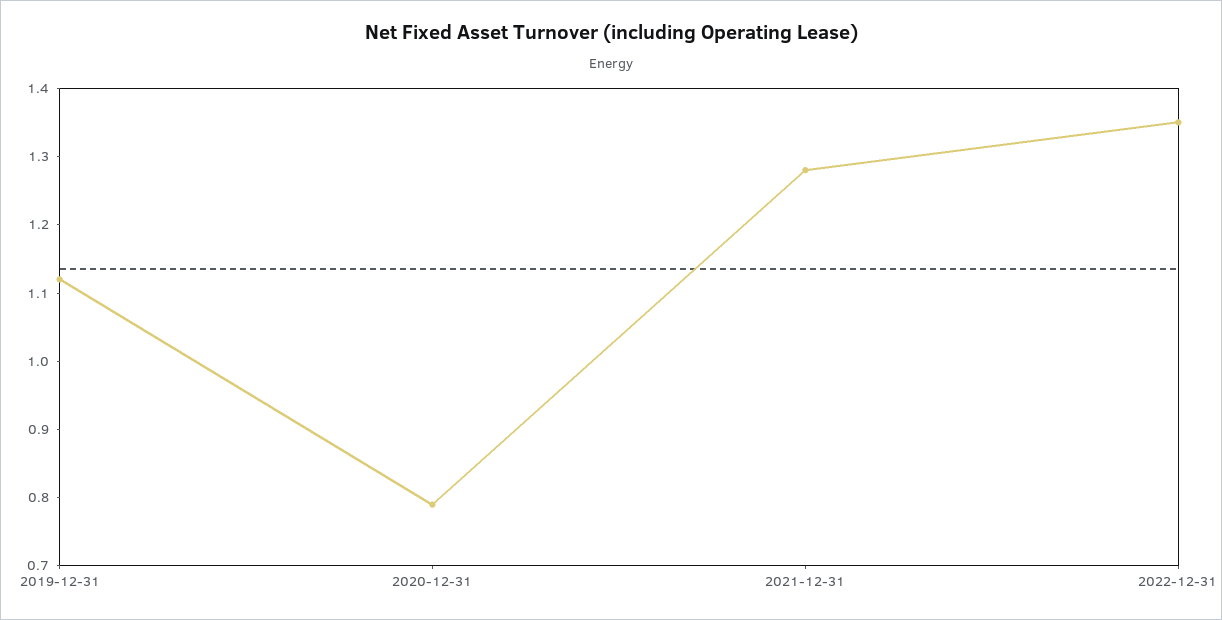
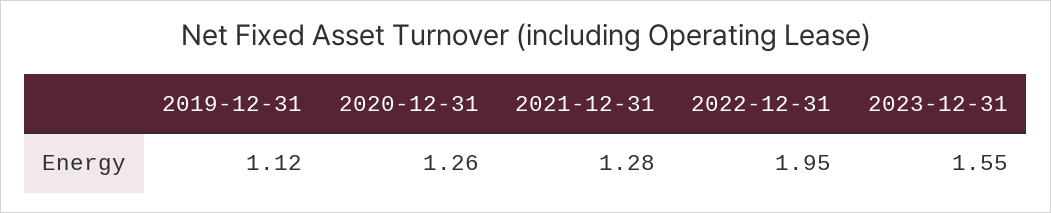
2020-12-31: 0.8 -> 1.26
2022-12-31: 1.35 -> 1.95
2023-12-31: none -> 1.55

